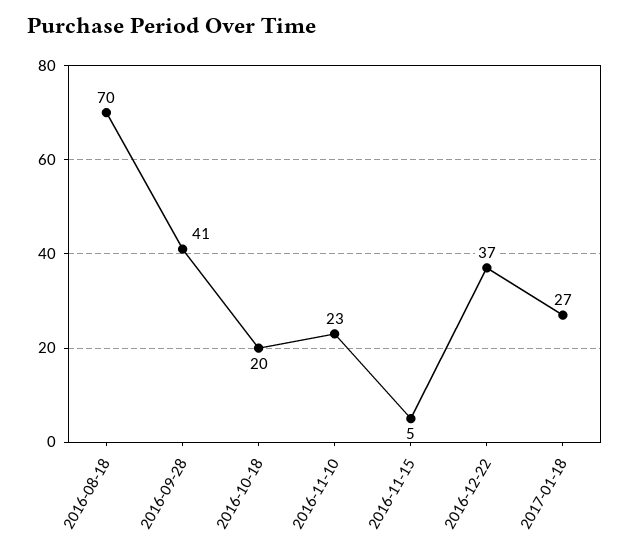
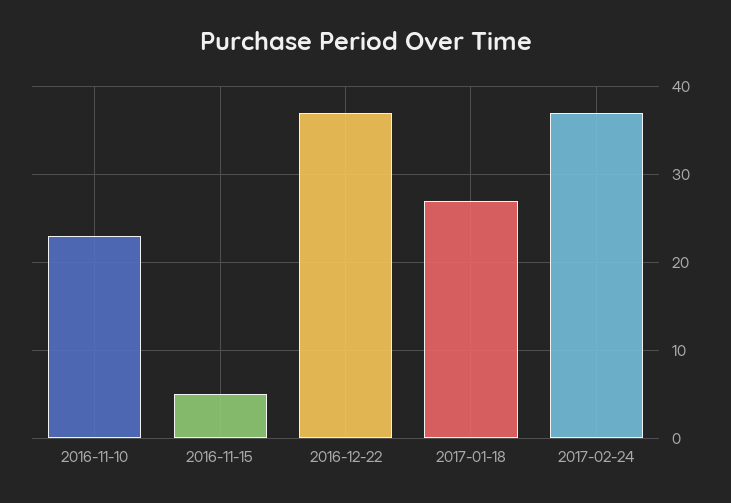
2016-08-18: 70 -> none
2016-09-28: 41 -> none
2016-10-18: 20 -> none
2017-02-24: none -> 37

